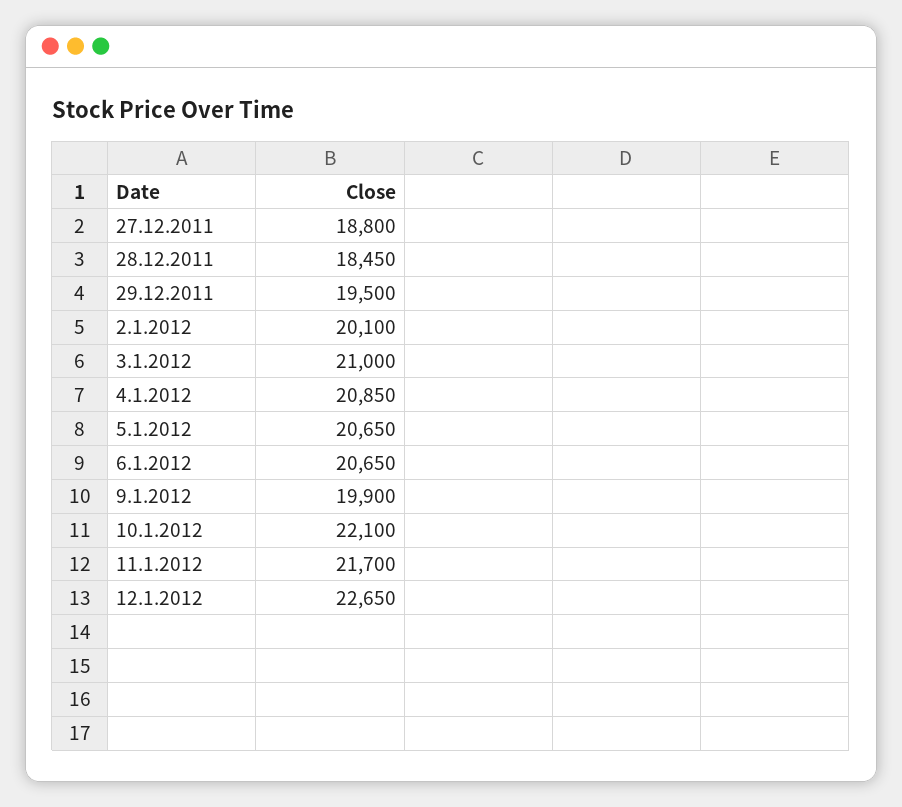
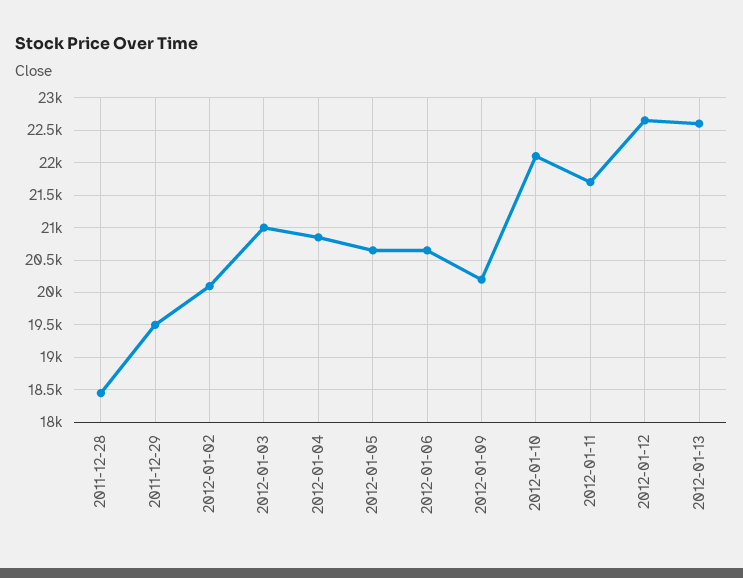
27.12.2011: 18800 -> none
9.1.2012: 19900 -> 20200
2012-01-13: none -> 22600

